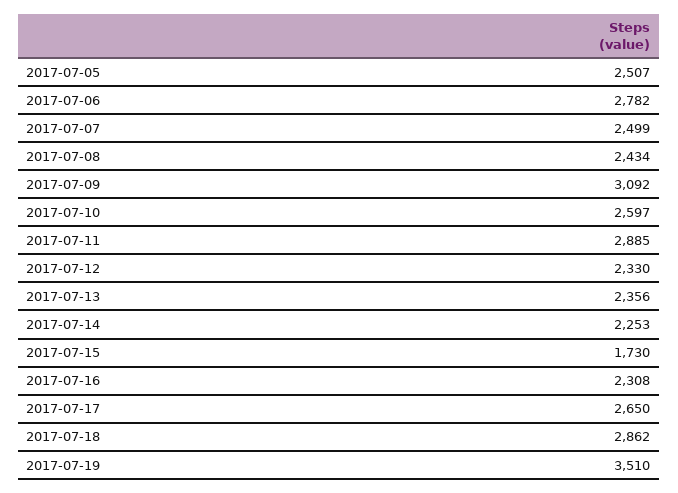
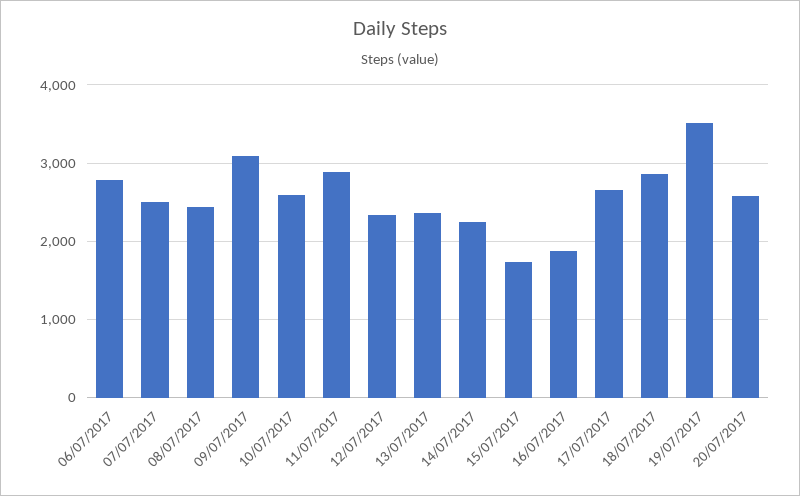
2017-07-05: 2507 -> none
2017-07-16: 2308 -> 1900
20/07/2017: none -> 2600

